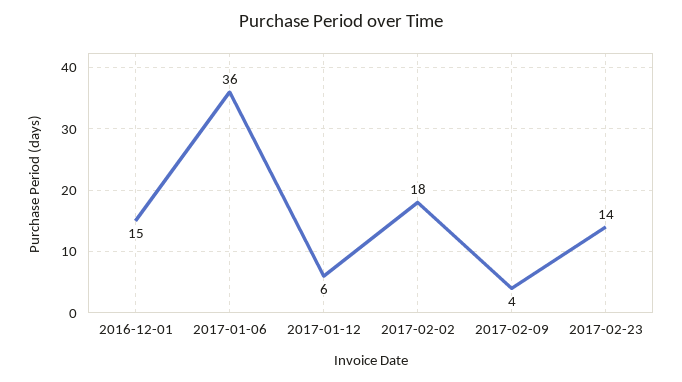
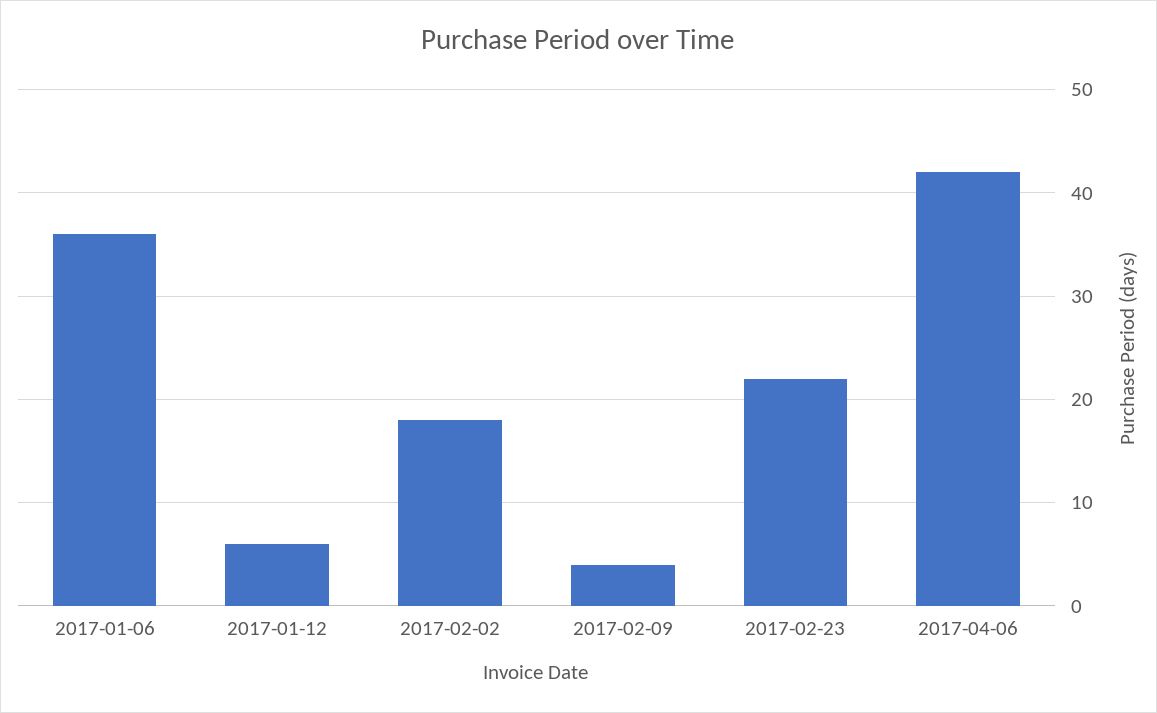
2016-12-01: 15 -> none
2017-02-23: 14 -> 22
2017-04-06: none -> 42

